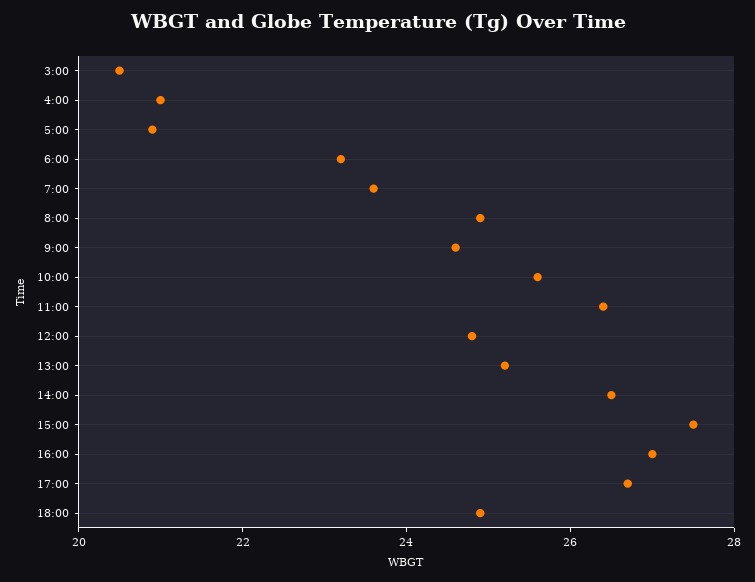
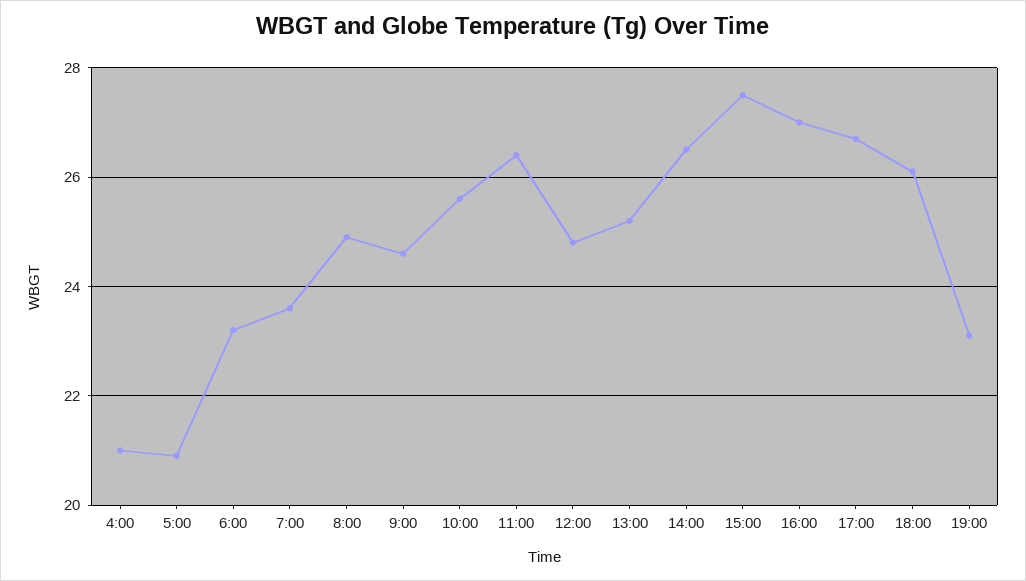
3:00: 20.5 -> none
18:00: 25 -> 26
19:00: none -> 23

